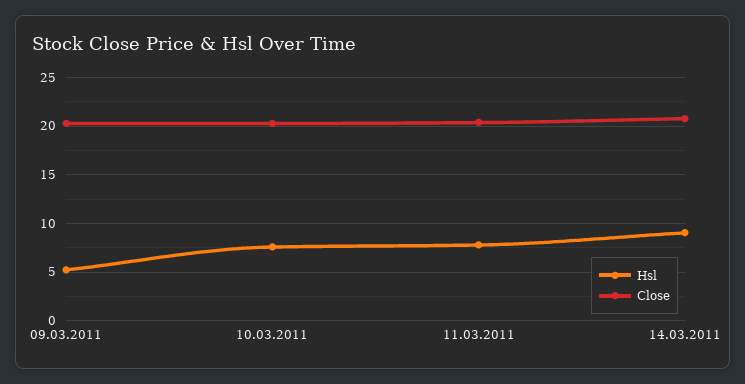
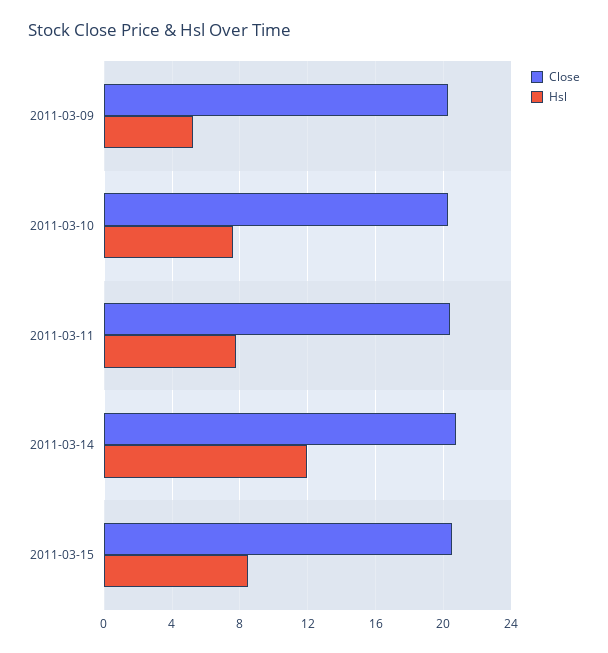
Hsl, 14.03.2011: 9 -> 12
Close, 2011-03-15: none -> 20.5
Hsl, 2011-03-15: none -> 8.5

